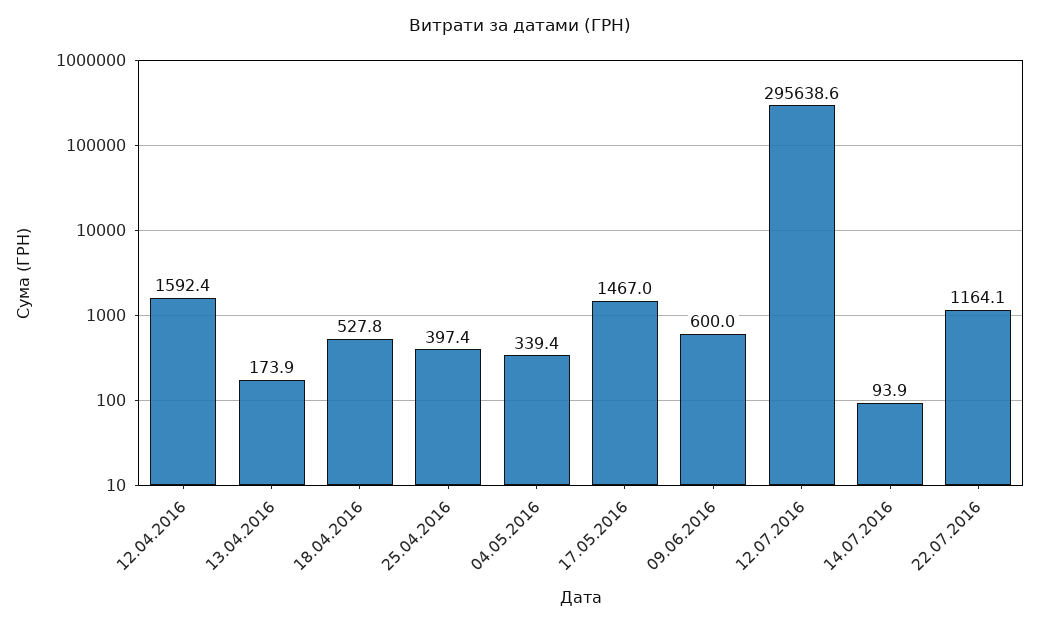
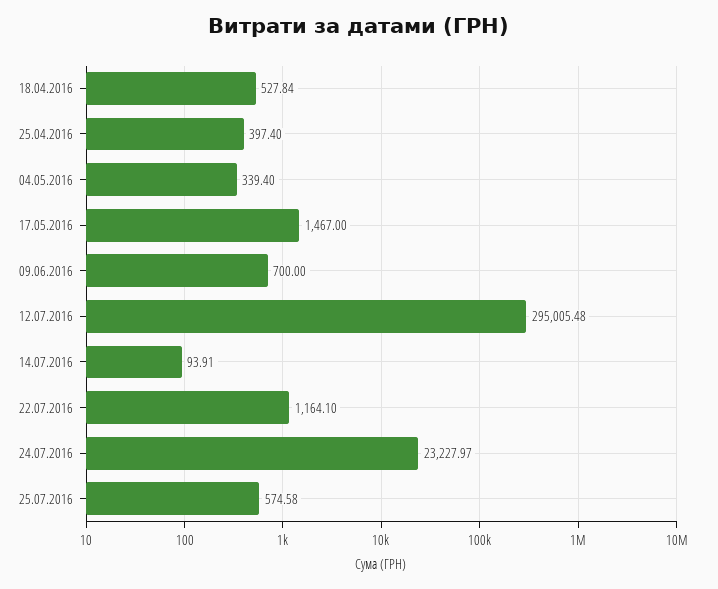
12.04.2016: 1592.4 -> none
13.04.2016: 173.9 -> none
09.06.2016: 600 -> 700
12.07.2016: 295638.6 -> 295005.48
24.07.2016: none -> 23227.97
25.07.2016: none -> 574.58

